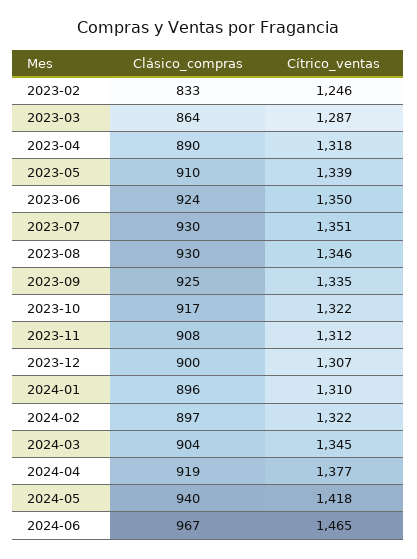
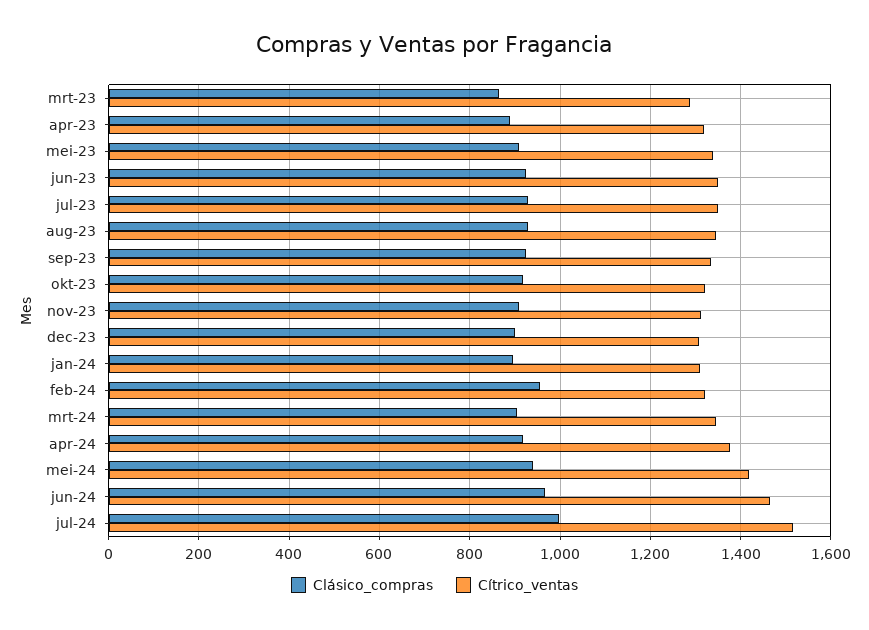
Clásico_compras, 2023-02: 833 -> none
Cítrico_ventas, 2023-02: 1246 -> none
Clásico_compras, 2024-02: 897 -> 960
Clásico_compras, jul-24: none -> 1000
Cítrico_ventas, jul-24: none -> 1520

